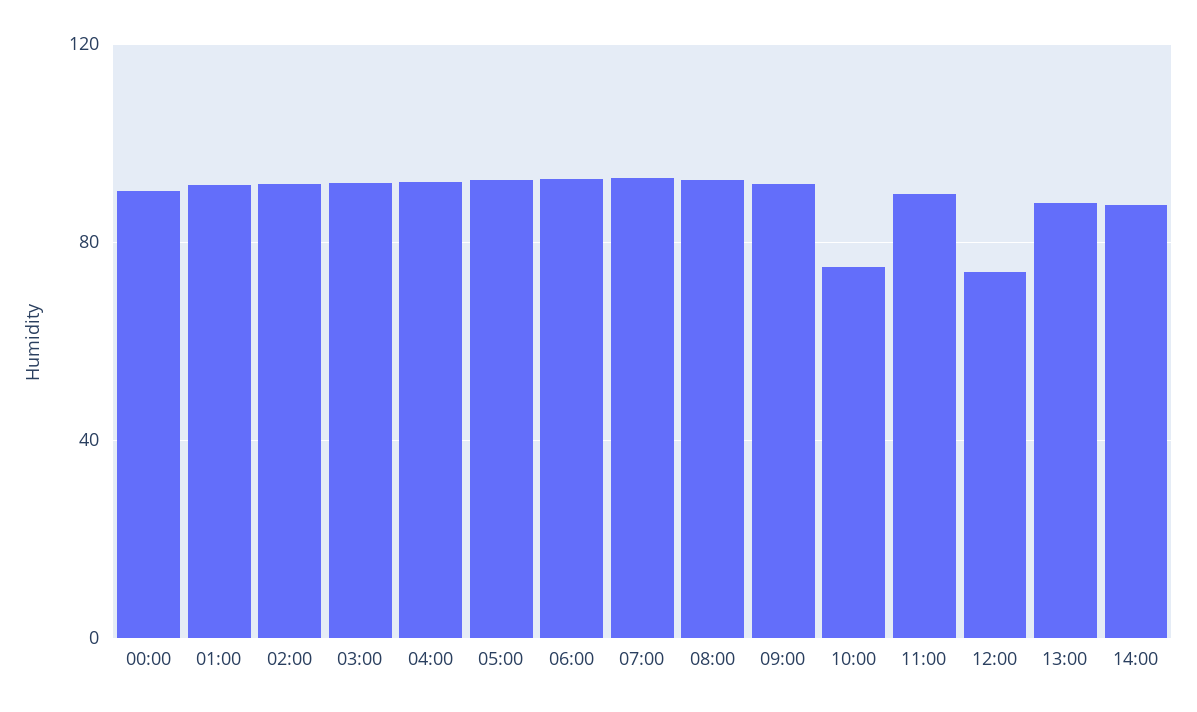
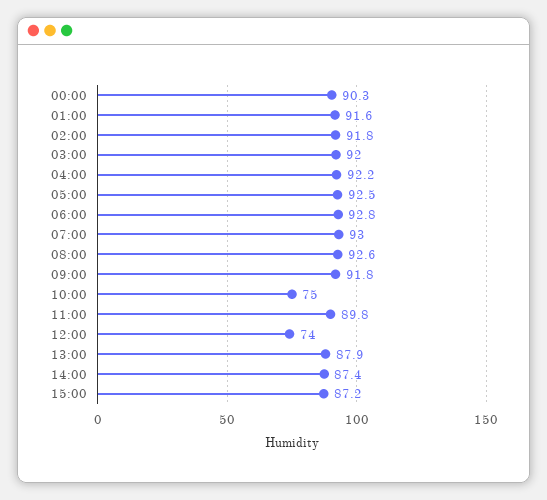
15:00: none -> 87.2

